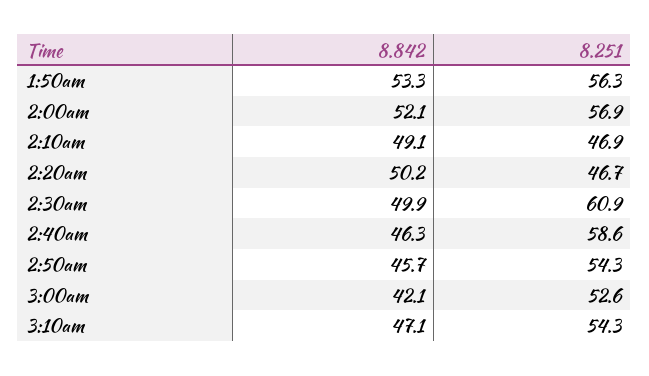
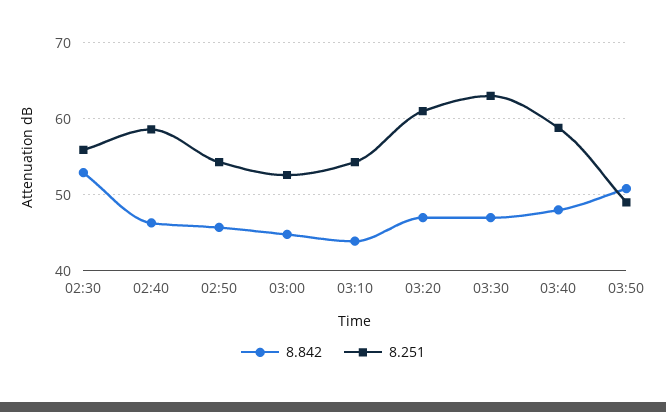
8.842, 1:50am: 53.3 -> none
8.251, 1:50am: 56.3 -> none
8.842, 2:00am: 52.1 -> none
8.251, 2:00am: 56.9 -> none
8.842, 2:10am: 49.1 -> none
8.251, 2:10am: 46.9 -> none
8.842, 2:20am: 50.2 -> none
8.251, 2:20am: 46.7 -> none
8.842, 2:30am: 49.9 -> 53
8.251, 2:30am: 60.9 -> 56
8.842, 3:00am: 42.1 -> 45
8.842, 3:10am: 47.1 -> 44
8.842, 03:20: none -> 47
8.251, 03:20: none -> 61
8.842, 03:30: none -> 47
8.251, 03:30: none -> 63
8.842, 03:40: none -> 48
8.251, 03:40: none -> 59
8.842, 03:50: none -> 51
8.251, 03:50: none -> 49

